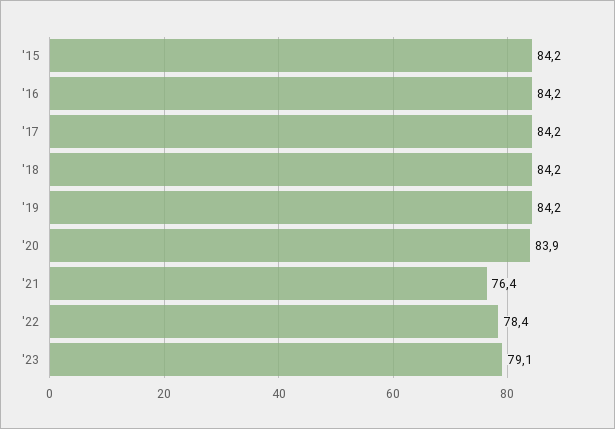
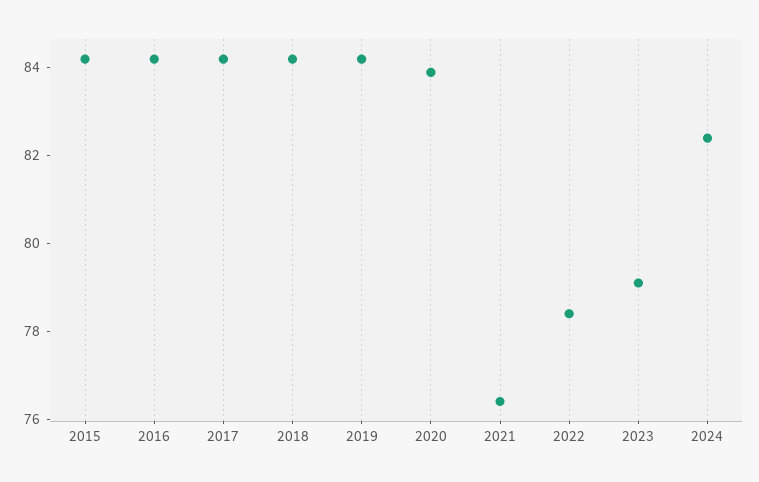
2024: none -> 82.5

